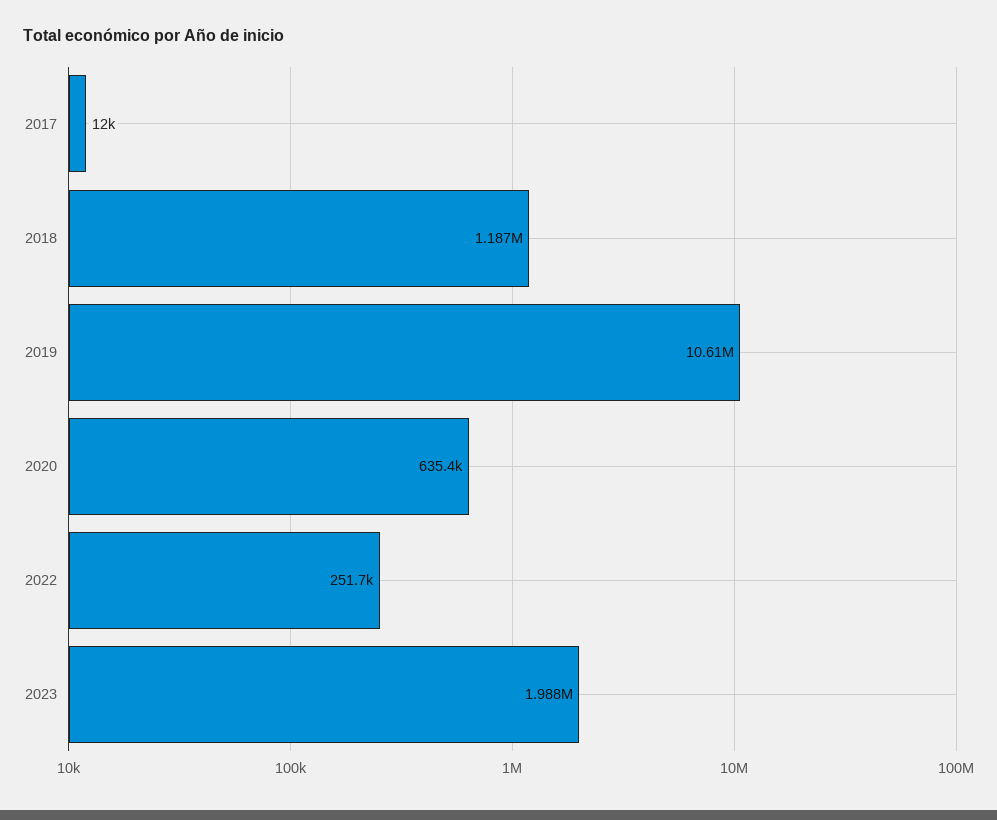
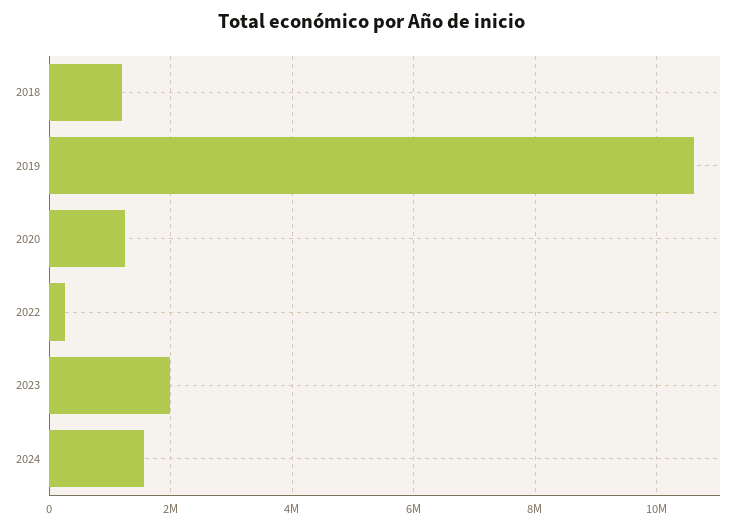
2017: 12000 -> none
2020: 635400 -> 1200000
2024: none -> 1600000

